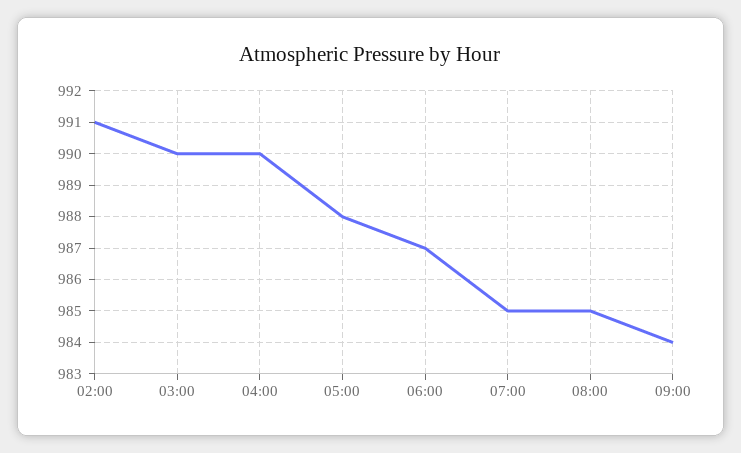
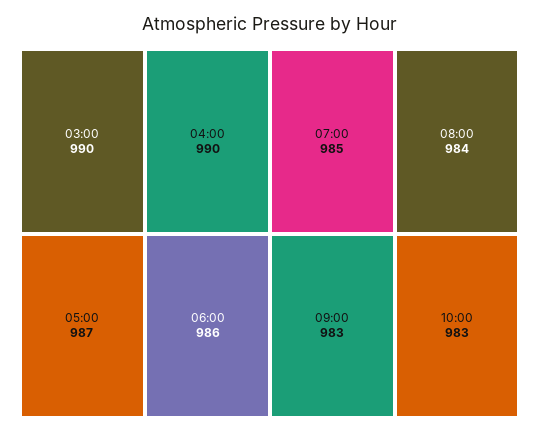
02:00: 991 -> none
05:00: 988 -> 987
06:00: 987 -> 986
08:00: 985 -> 984
09:00: 984 -> 983
10:00: none -> 983

